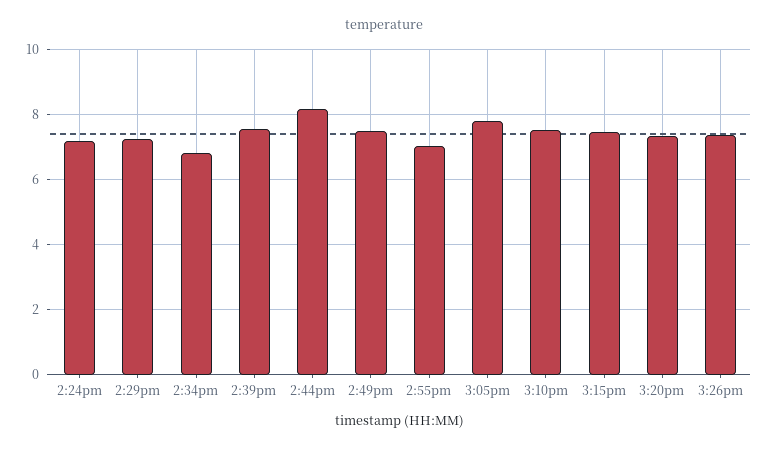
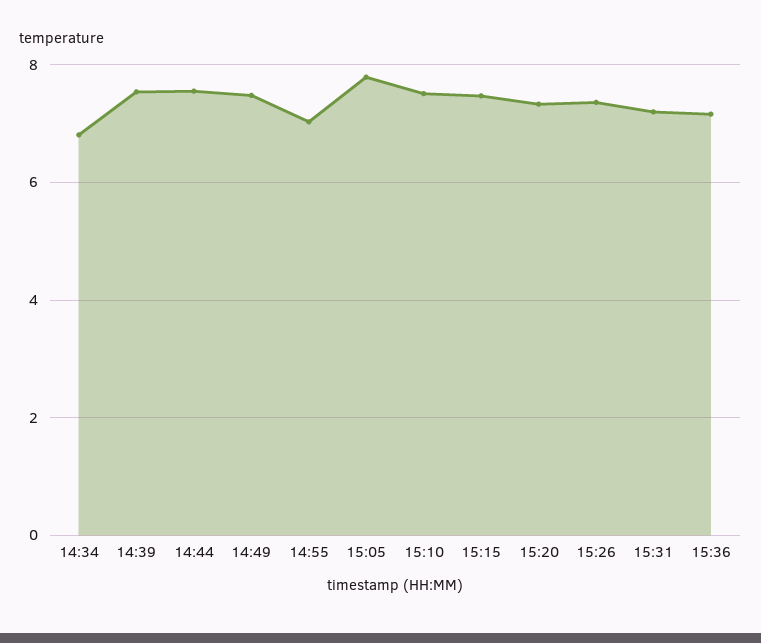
2:24pm: 7.2 -> none
2:29pm: 7.2 -> none
2:44pm: 8.2 -> 7.6
15:31: none -> 7.2
15:36: none -> 7.2

